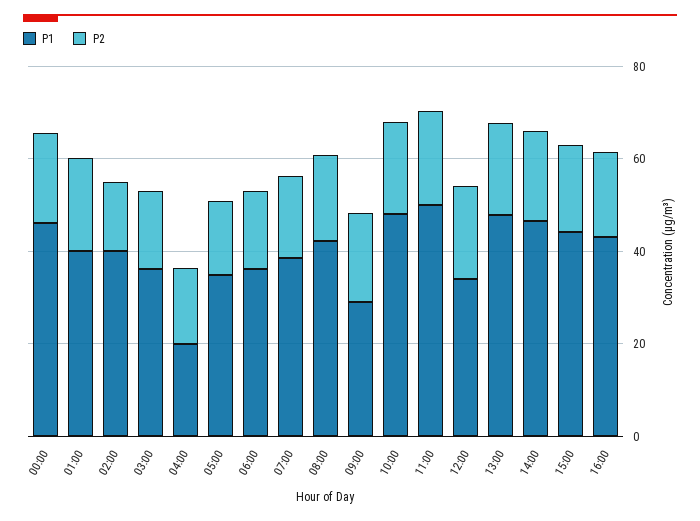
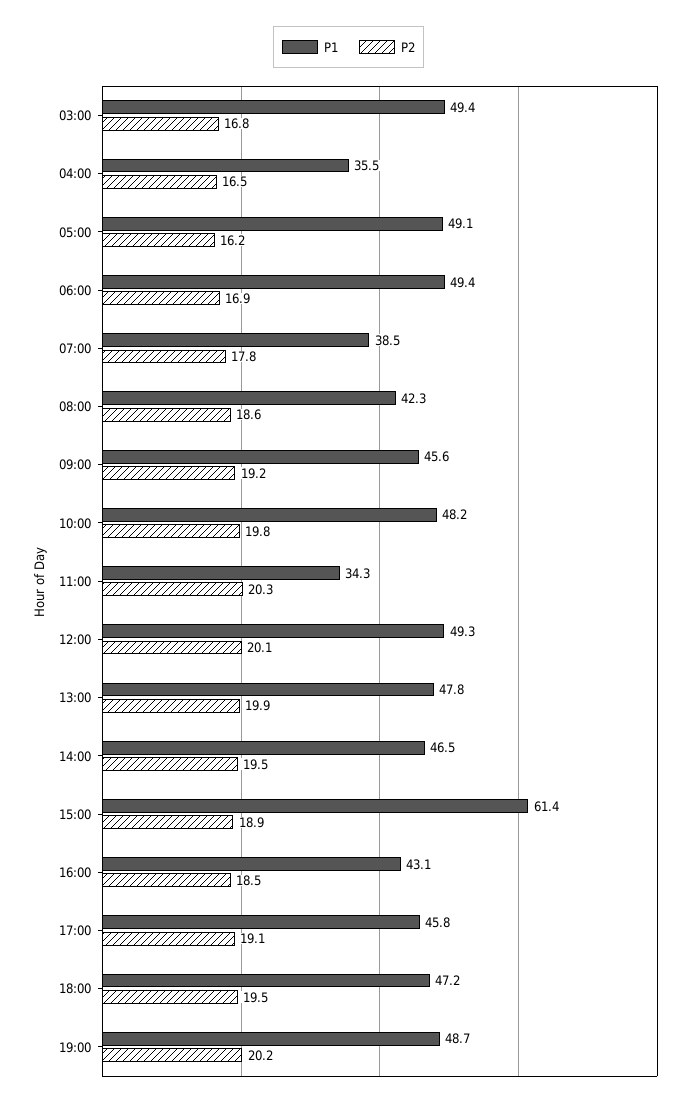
P1, 00:00: 45 -> none
P2, 00:00: 20 -> none
P1, 01:00: 40 -> none
P2, 01:00: 20 -> none
P1, 02:00: 40 -> none
P2, 02:00: 15 -> none
P1, 03:00: 35 -> 49.4
P1, 04:00: 20 -> 35.5
P1, 05:00: 35 -> 49.1
P1, 06:00: 35 -> 49.4
P1, 09:00: 30 -> 45.6
P1, 11:00: 50 -> 34.3
P1, 12:00: 35 -> 49.3
P1, 15:00: 45 -> 61.4
P1, 17:00: none -> 45.8
P2, 17:00: none -> 19.1
P1, 18:00: none -> 47.2
P2, 18:00: none -> 19.5
P1, 19:00: none -> 48.7
P2, 19:00: none -> 20.2

